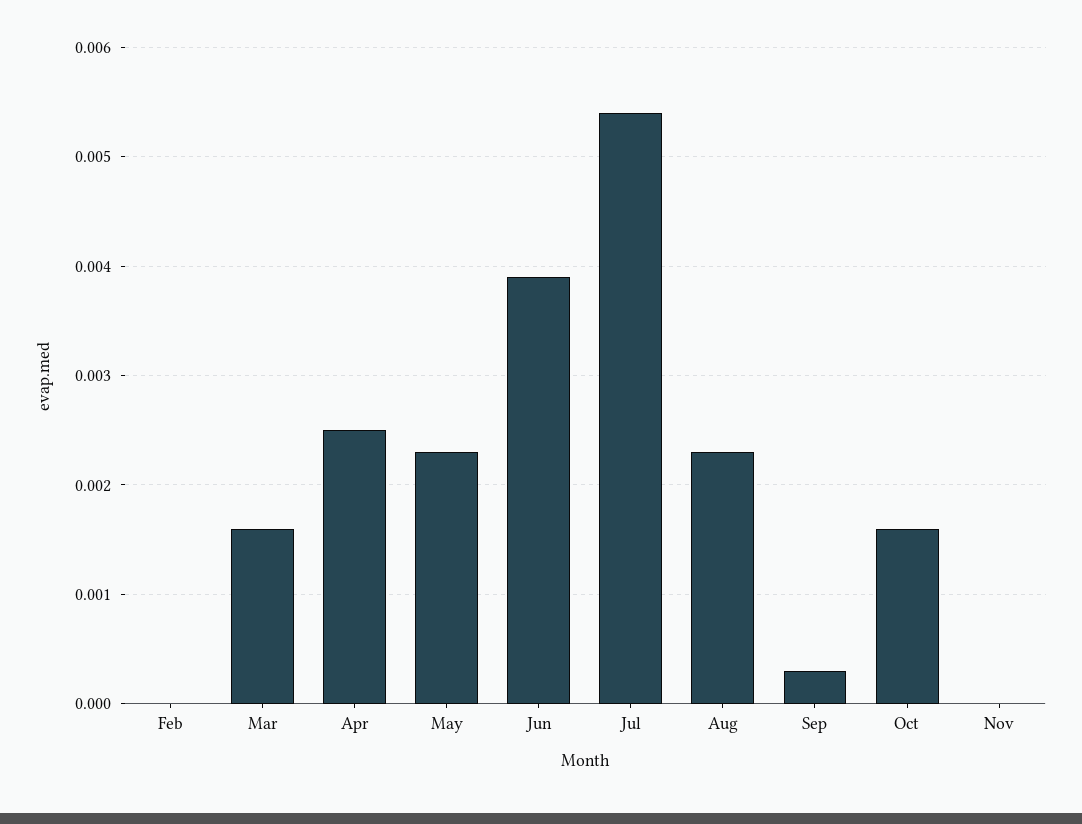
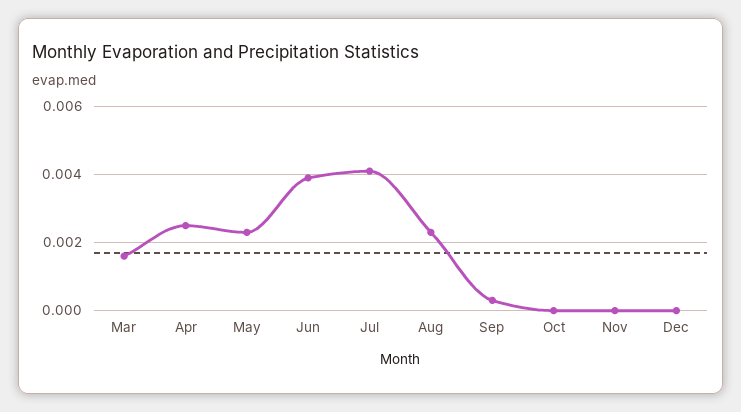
Feb: 0 -> none
Jul: 0.0054 -> 0.004
Oct: 0.0016 -> 0
Dec: none -> 0

